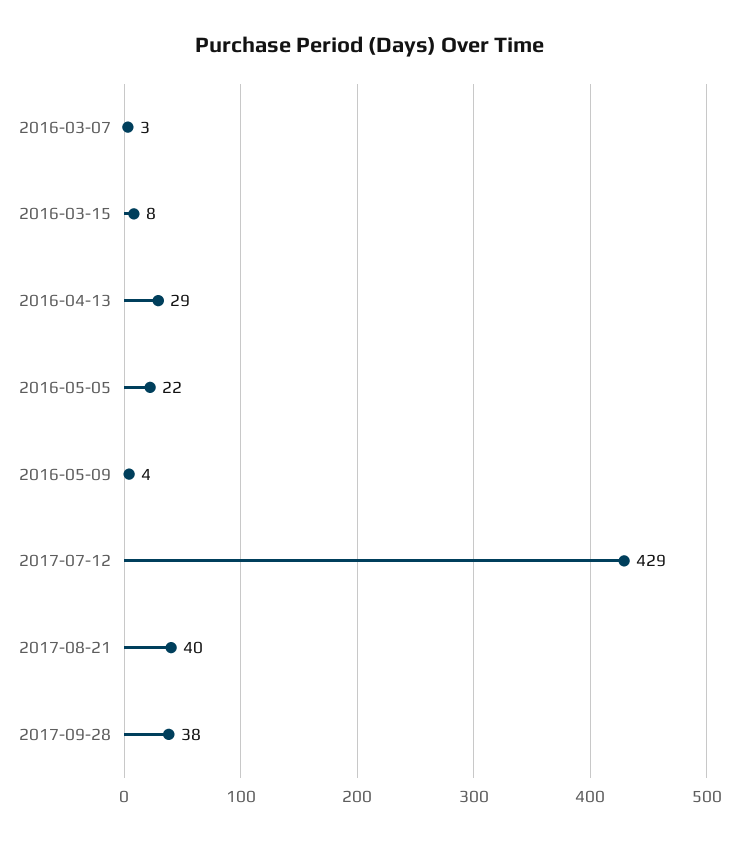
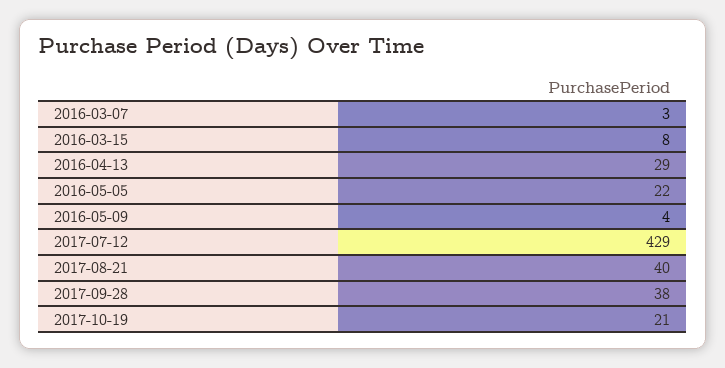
2017-10-19: none -> 21

